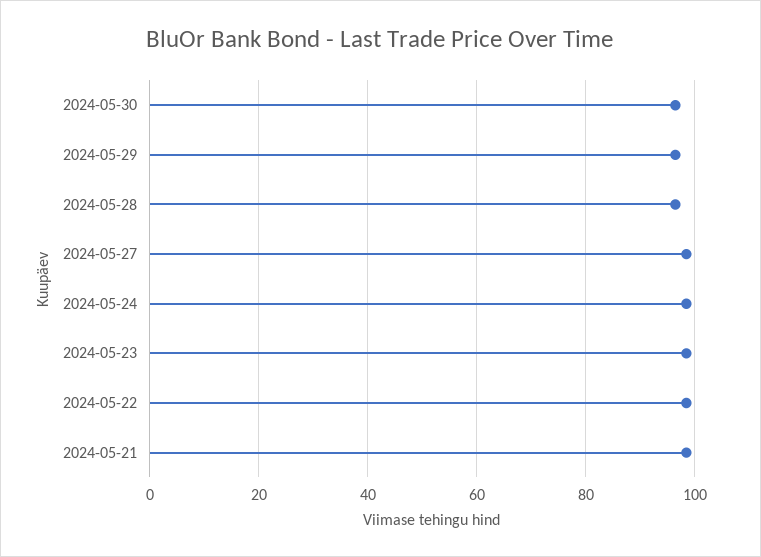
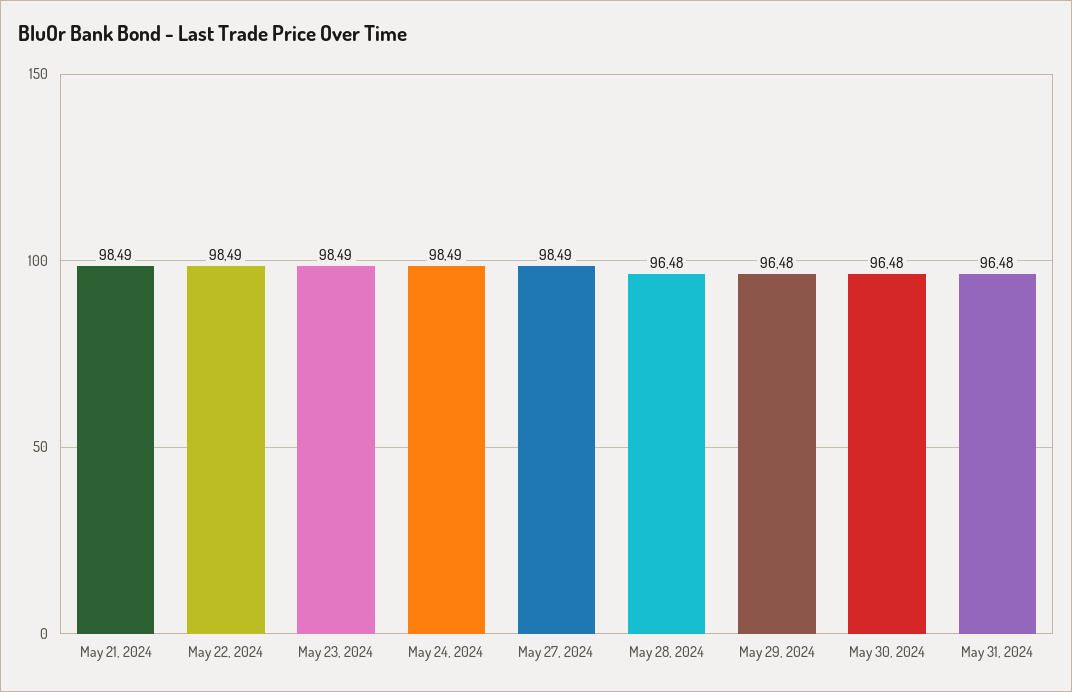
May 31, 2024: none -> 96.48

